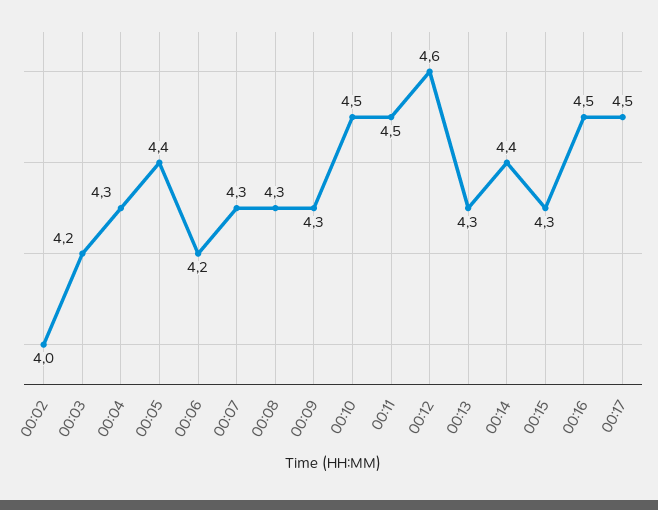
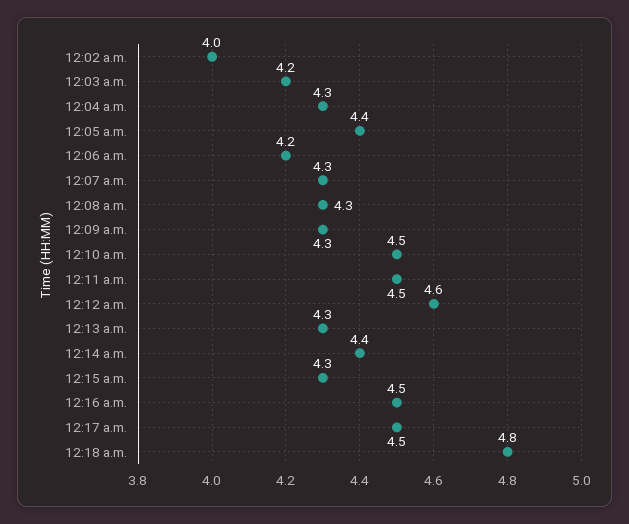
12:18 a.m.: none -> 4.8

